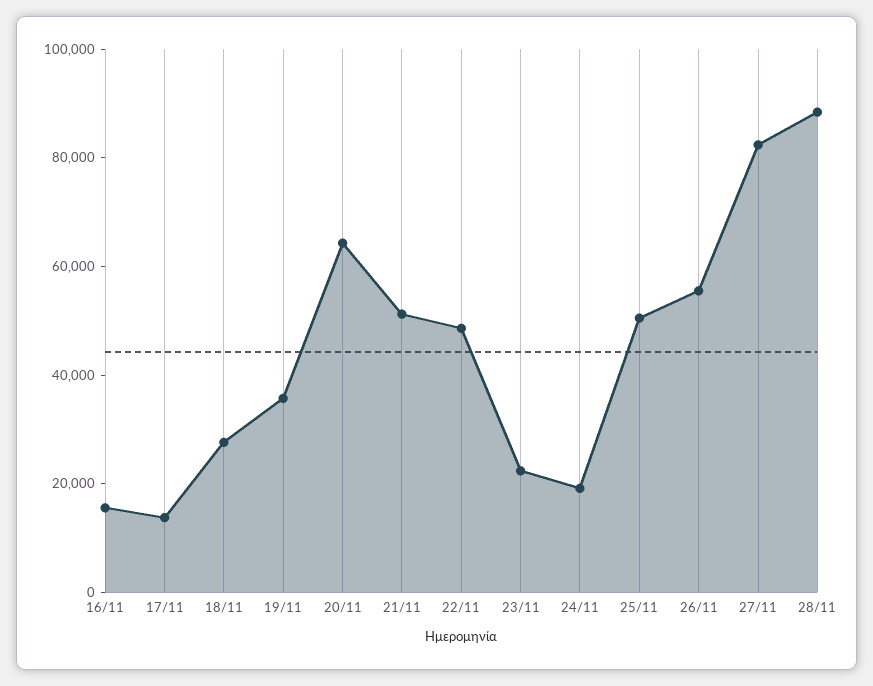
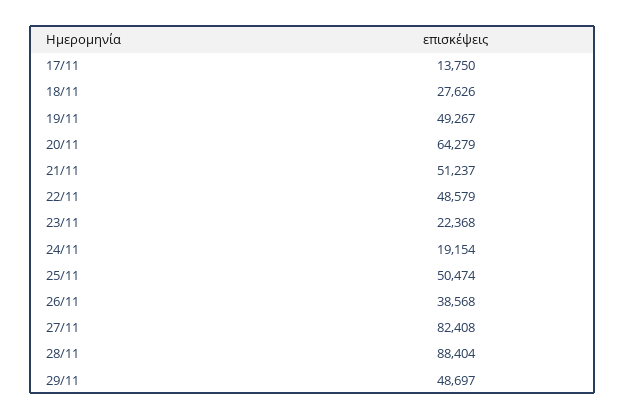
16/11: 15000 -> none
19/11: 35000 -> 49267
26/11: 55000 -> 38568
29/11: none -> 48697

